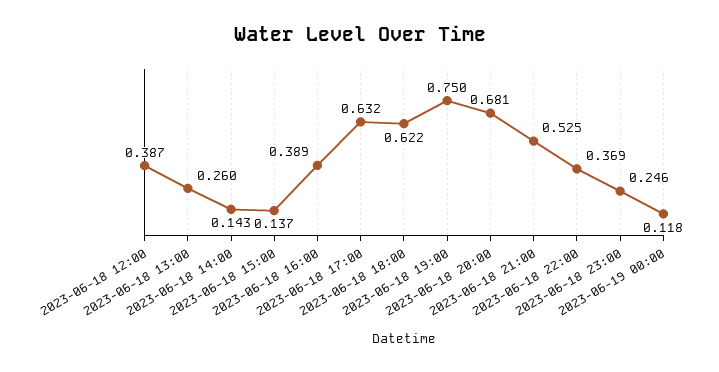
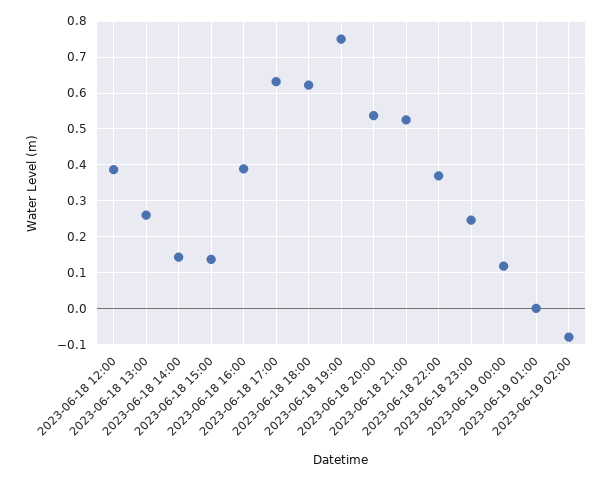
2023-06-18 20:00: 0.681 -> 0.54
2023-06-19 01:00: none -> 0
2023-06-19 02:00: none -> -0.08

